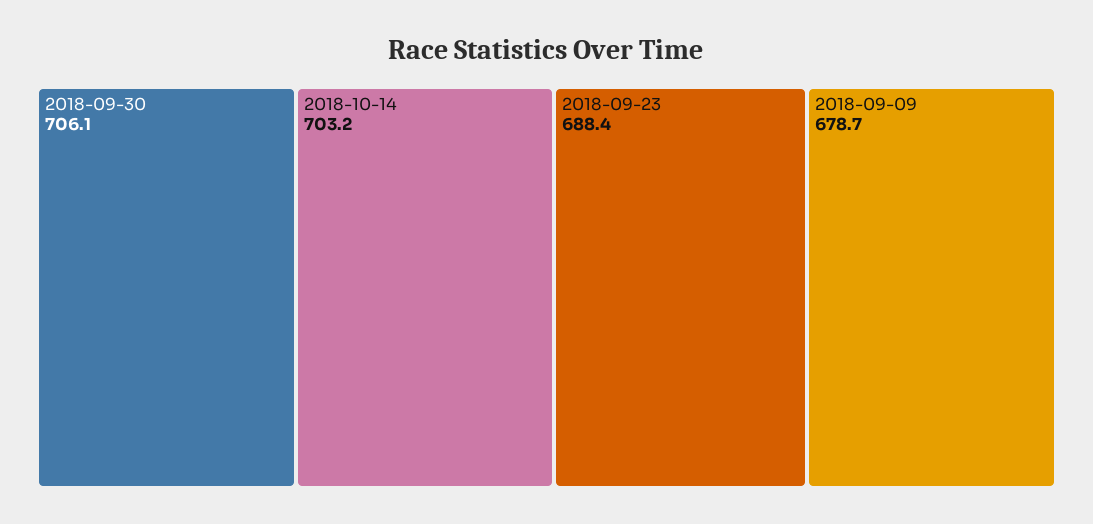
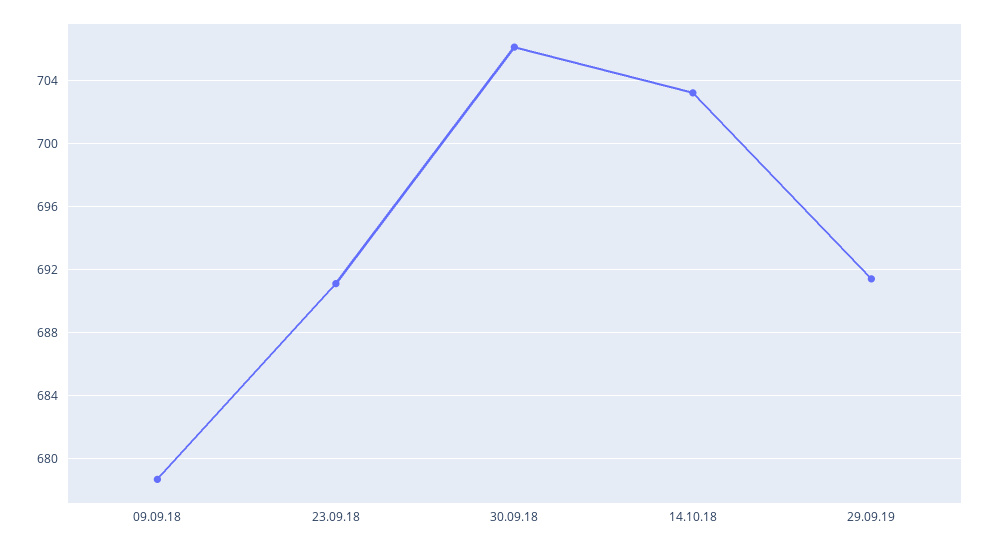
2018-09-23: 688.4 -> 691
29.09.19: none -> 691.5

